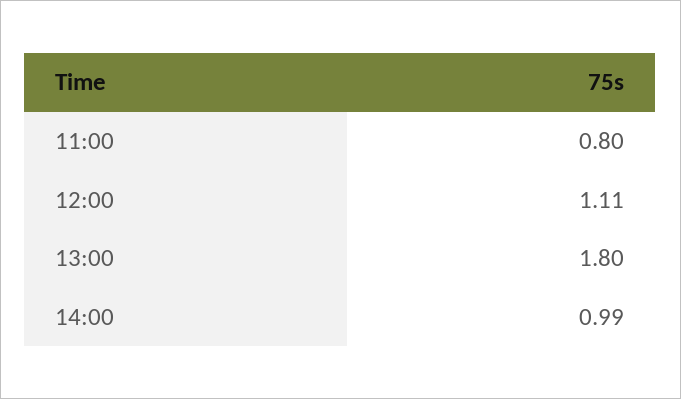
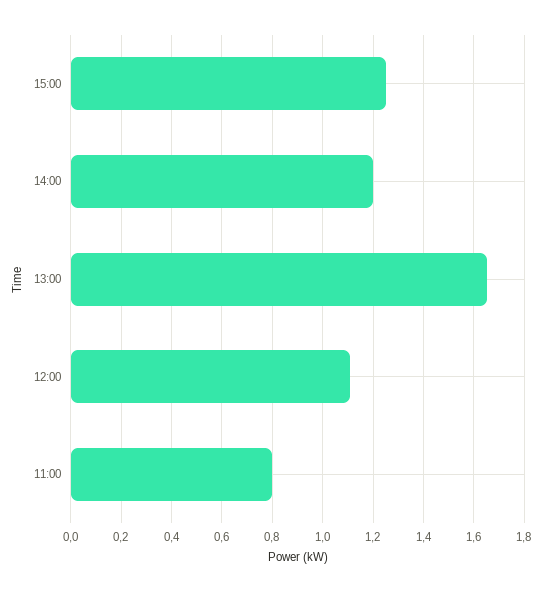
13:00: 1.8 -> 1.65
14:00: 0.99 -> 1.2
15:00: none -> 1.25

